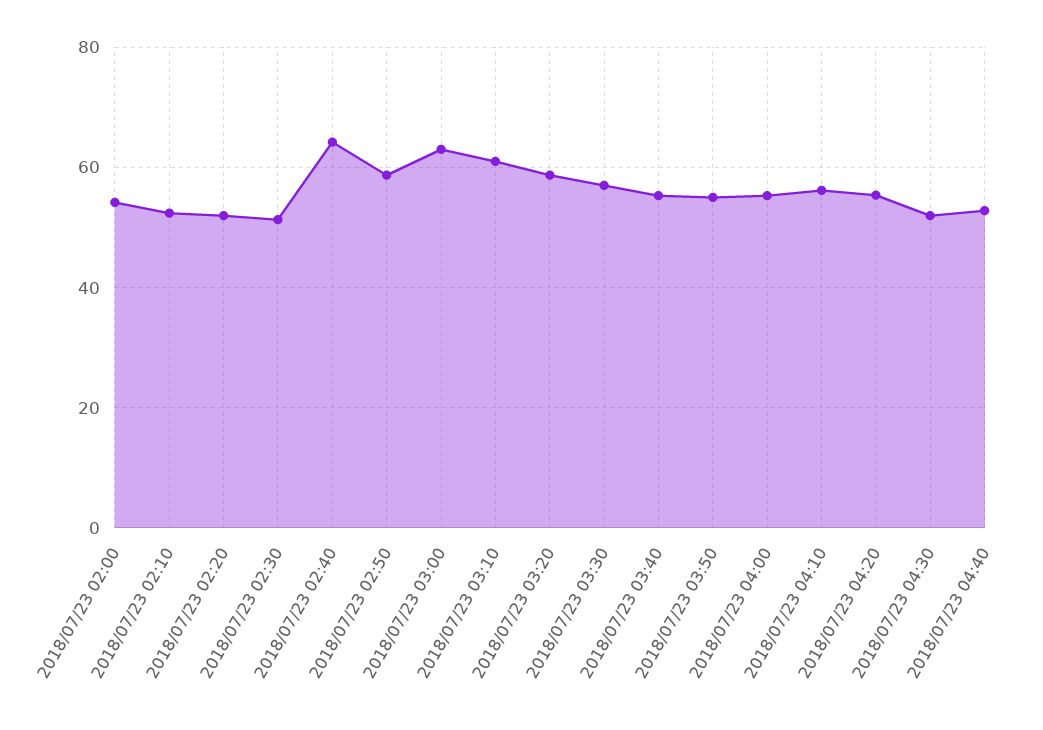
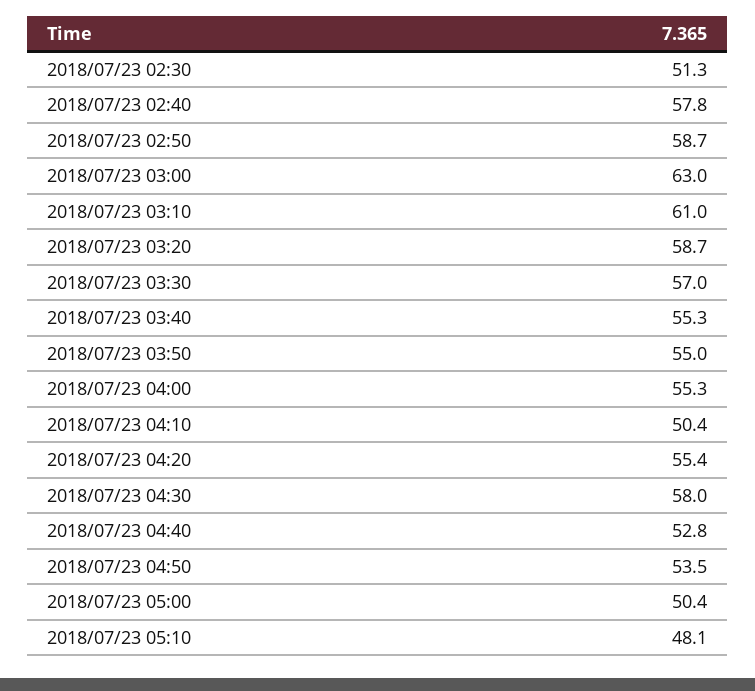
2018/07/23 02:00: 54 -> none
2018/07/23 02:10: 52 -> none
2018/07/23 02:20: 52 -> none
2018/07/23 02:40: 64 -> 57.8
2018/07/23 04:10: 56 -> 50.4
2018/07/23 04:30: 52 -> 58
2018/07/23 04:50: none -> 53.5
2018/07/23 05:00: none -> 50.4
2018/07/23 05:10: none -> 48.1

